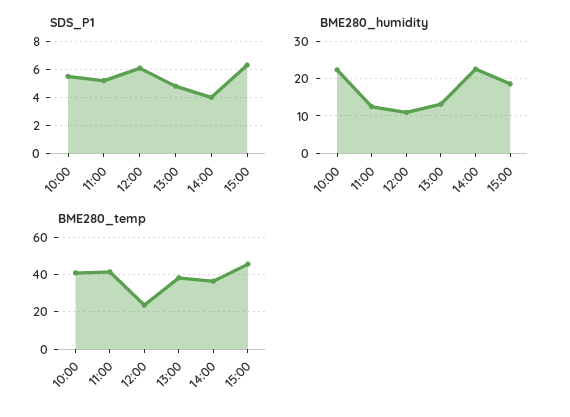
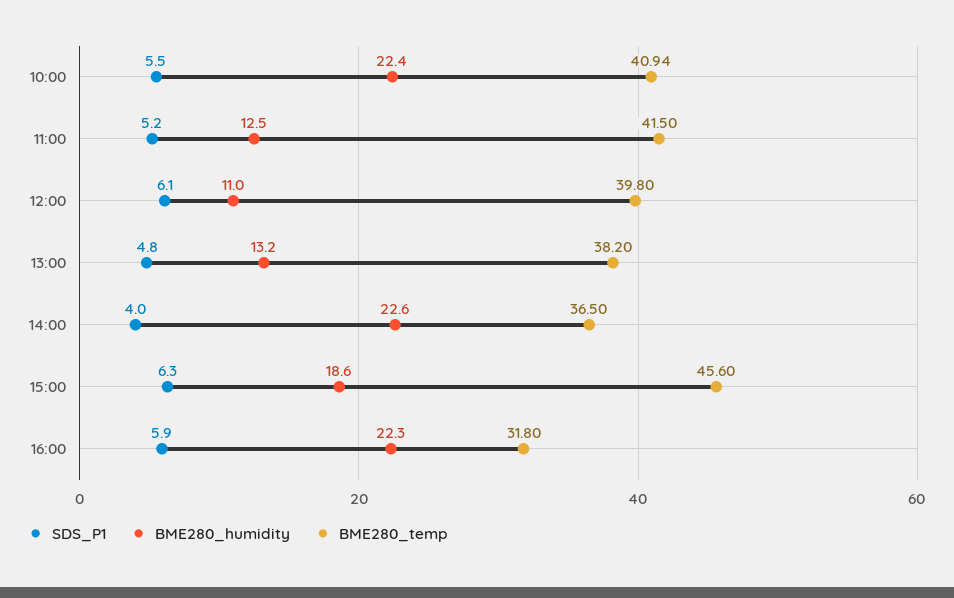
BME280_temp, 12:00: 25 -> 39.8
SDS_P1, 16:00: none -> 5.9
BME280_humidity, 16:00: none -> 22.3
BME280_temp, 16:00: none -> 31.8

